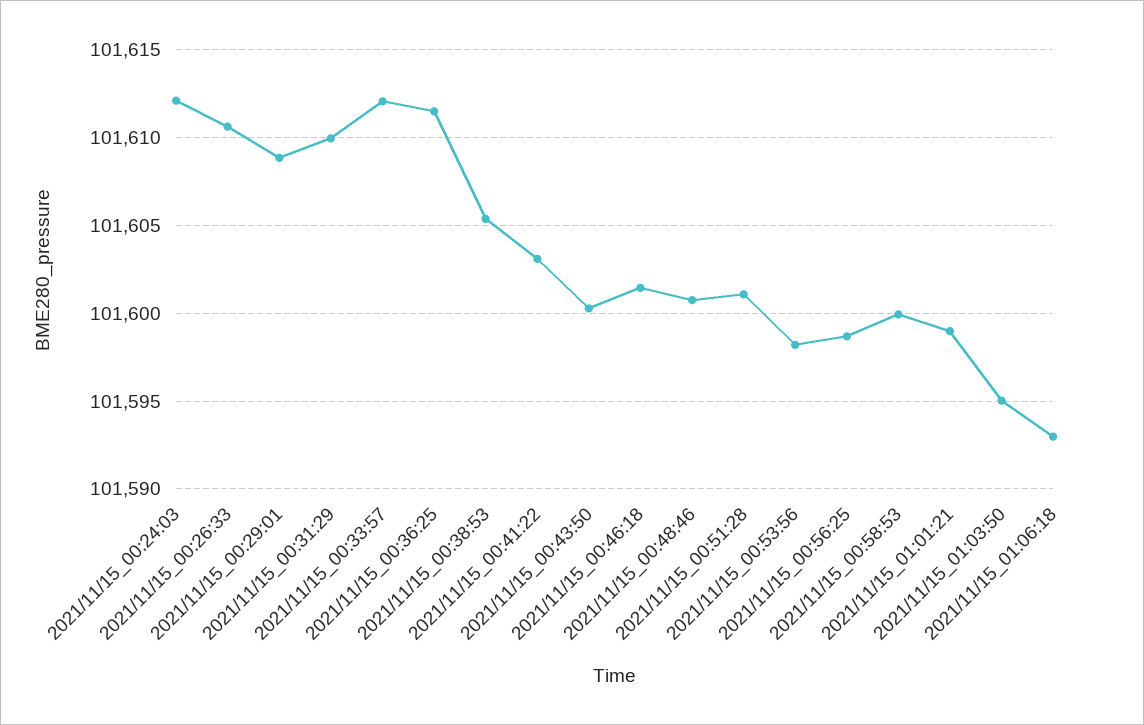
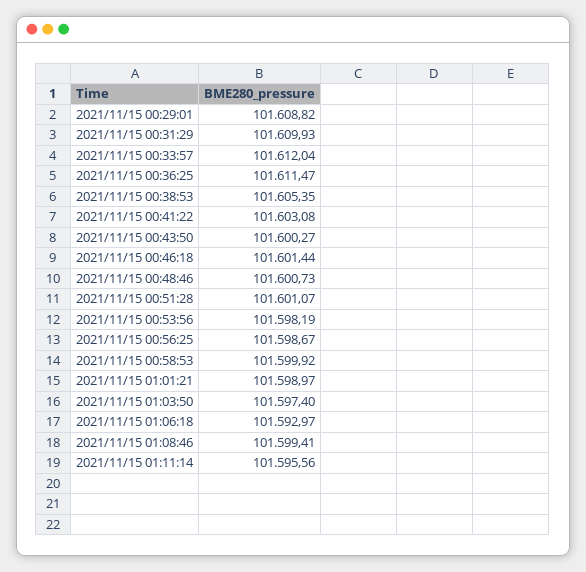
2021/11/15_00:24:03: 101612 -> none
2021/11/15_00:26:33: 101610.5 -> none
2021/11/15_01:03:50: 101595 -> 101597.4
2021/11/15 01:08:46: none -> 101599.41
2021/11/15 01:11:14: none -> 101595.56

